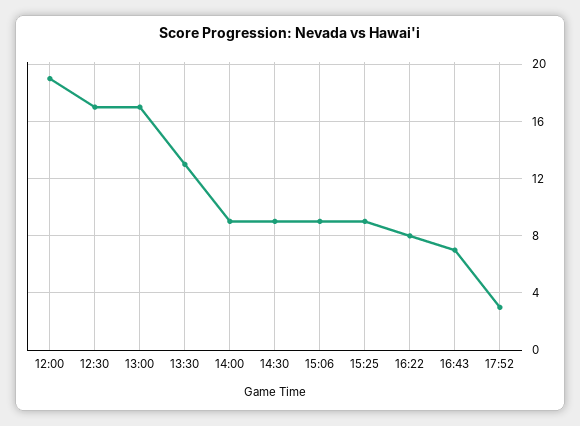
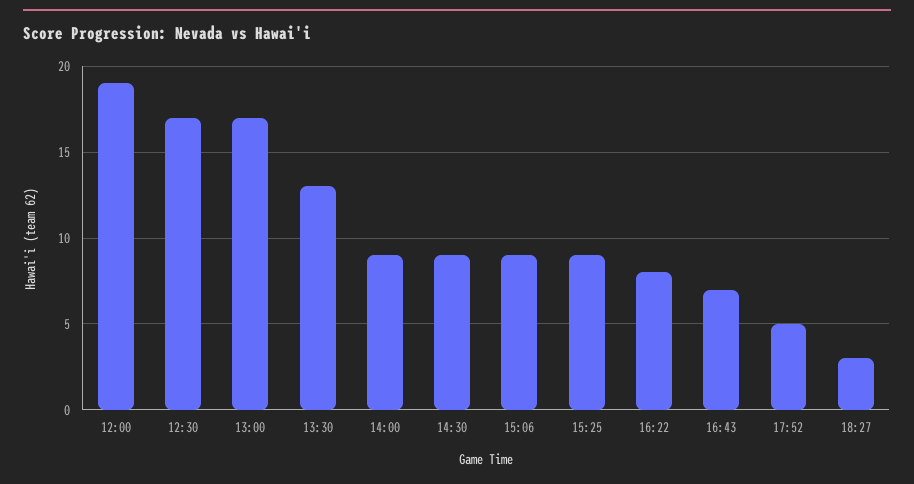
17:52: 3 -> 5
18:27: none -> 3

